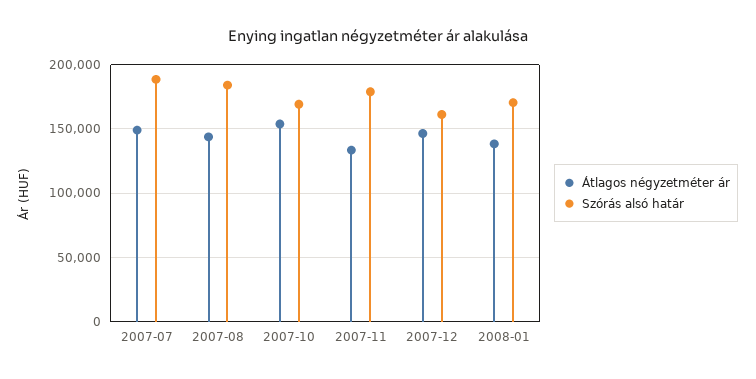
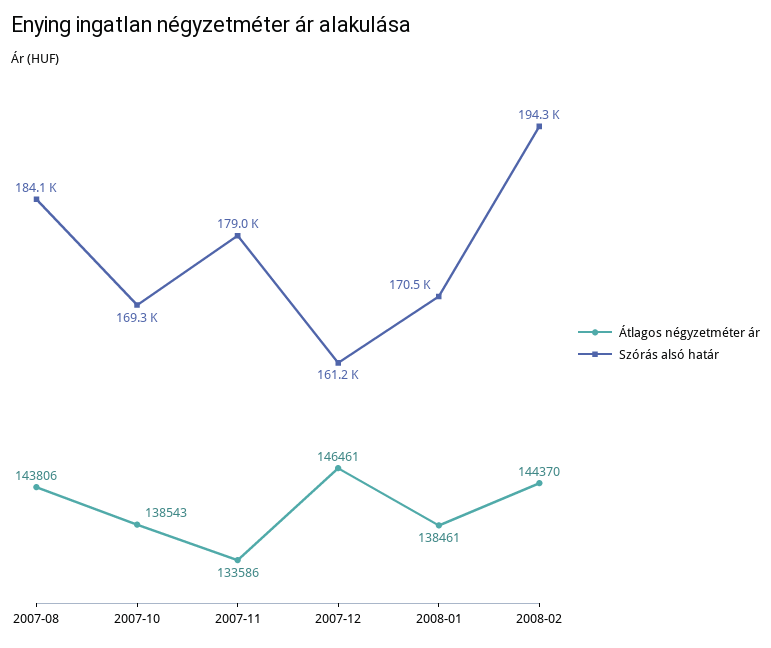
Átlagos négyzetméter ár, 2007-07: 150000 -> none
Szórás alsó határ, 2007-07: 190000 -> none
Átlagos négyzetméter ár, 2007-10: 155000 -> 138543
Átlagos négyzetméter ár, 2008-02: none -> 144370
Szórás alsó határ, 2008-02: none -> 194300

